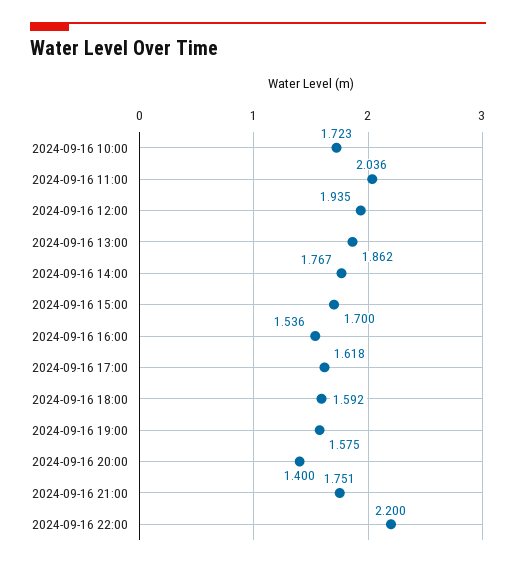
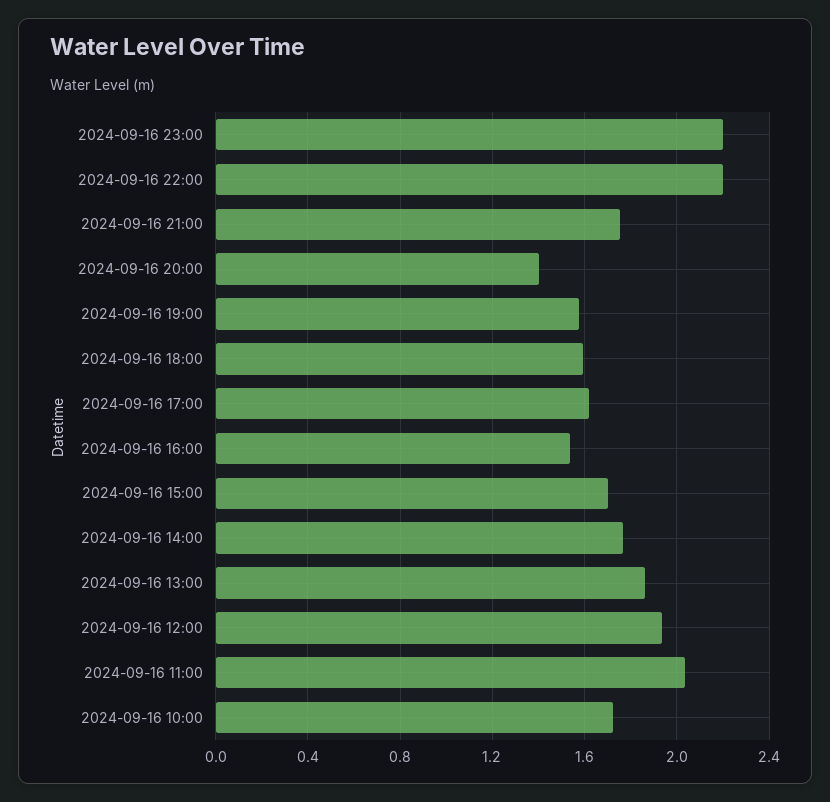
2024-09-16 23:00: none -> 2.2

